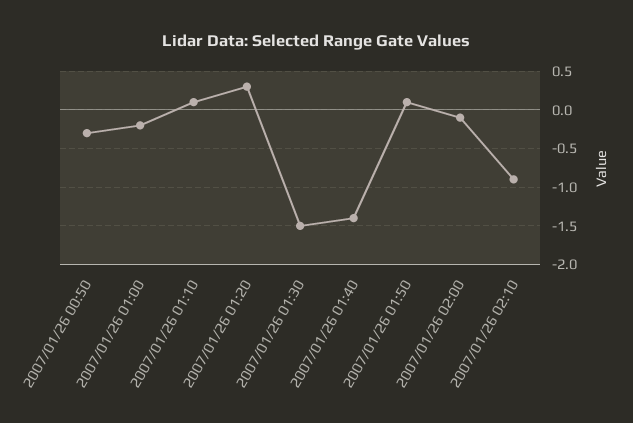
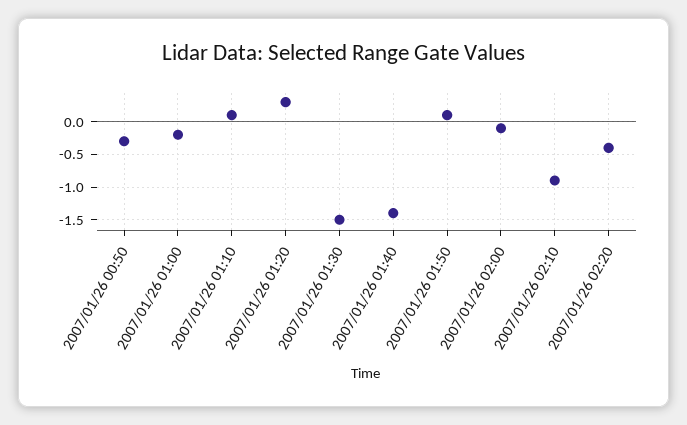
2007/01/26 02:20: none -> -0.4

